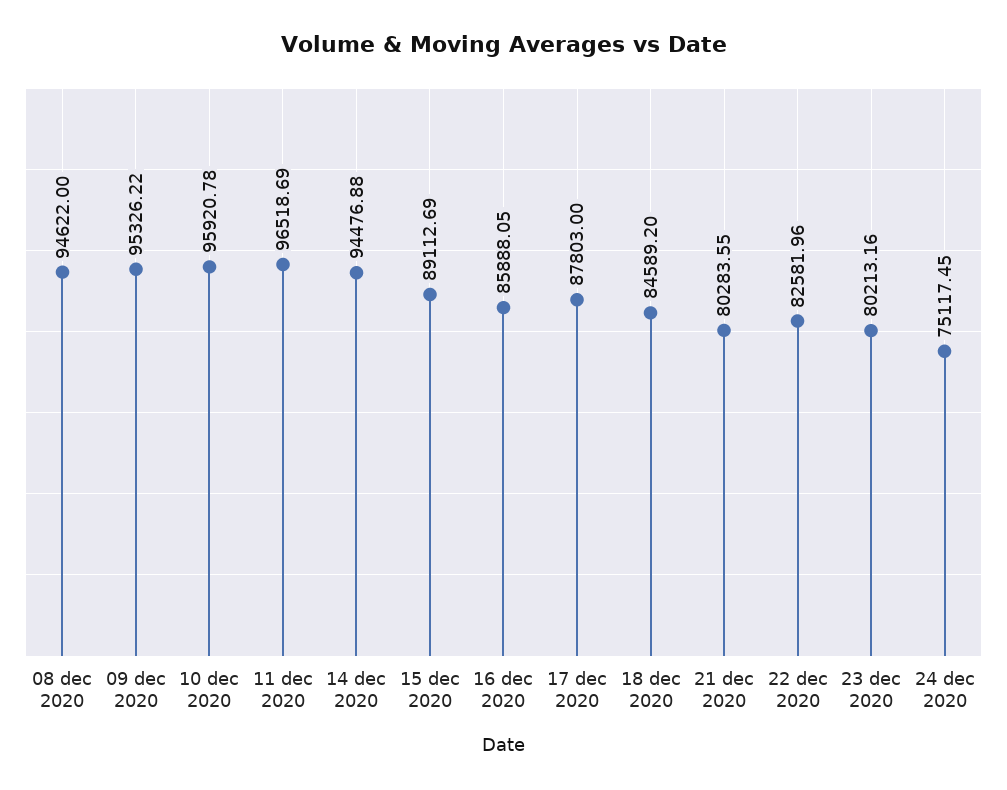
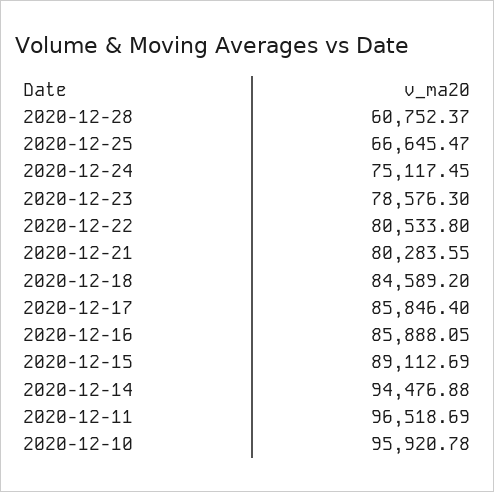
08 dec 2020: 94622 -> none
09 dec 2020: 95326.22 -> none
17 dec 2020: 87803 -> 85846.4
22 dec 2020: 82581.96 -> 80533.8
23 dec 2020: 80213.16 -> 78576.3
2020-12-28: none -> 60752.37
2020-12-25: none -> 66645.47

